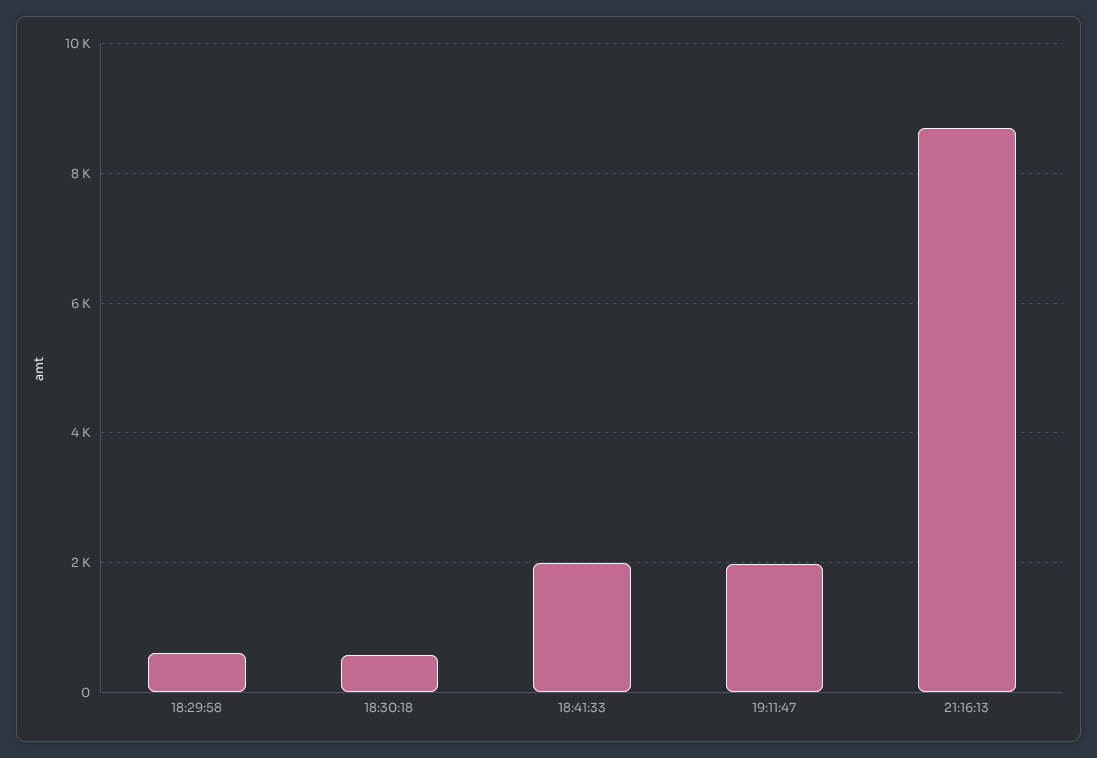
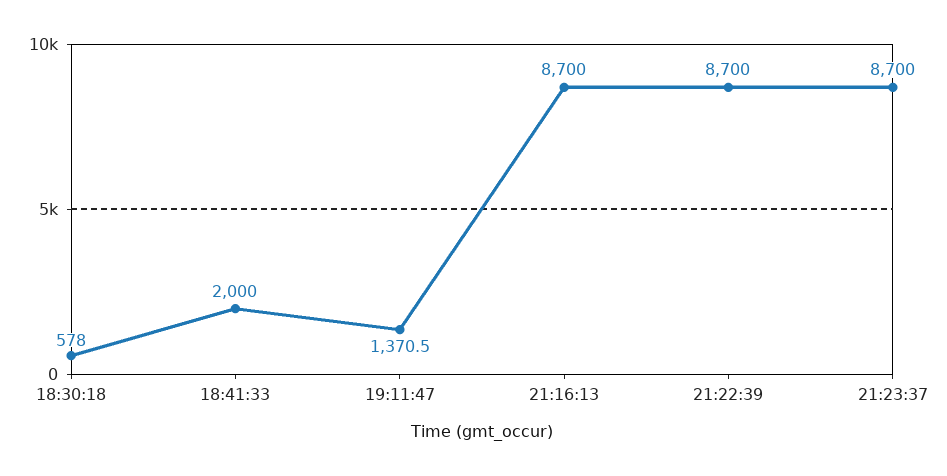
18:29:58: 600 -> none
19:11:47: 2000 -> 1370.5
21:22:39: none -> 8700
21:23:37: none -> 8700

